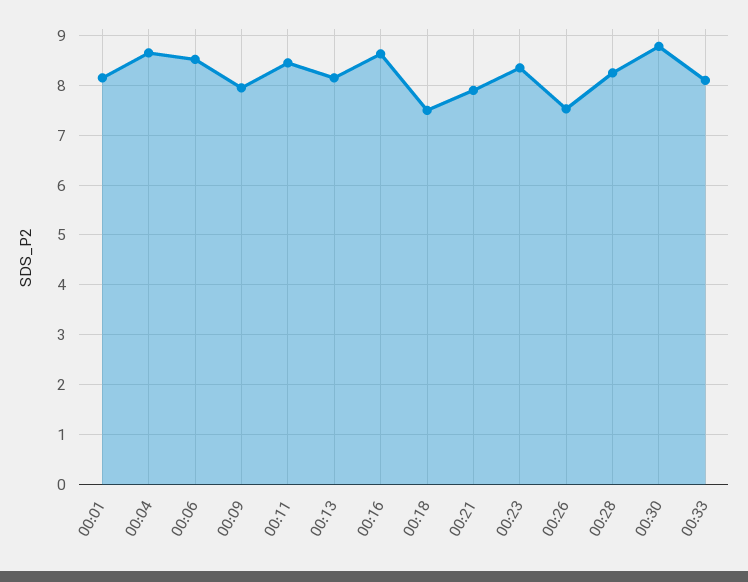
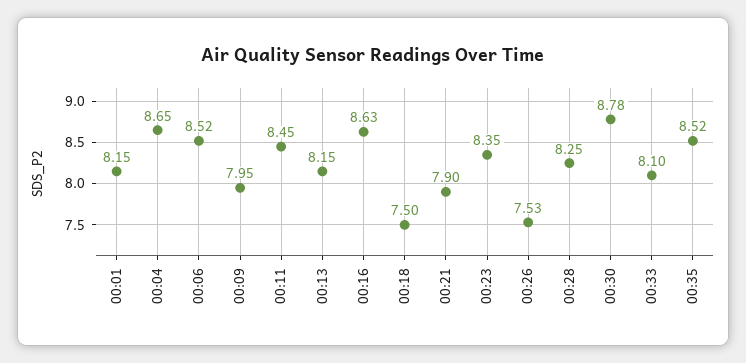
00:35: none -> 8.52

